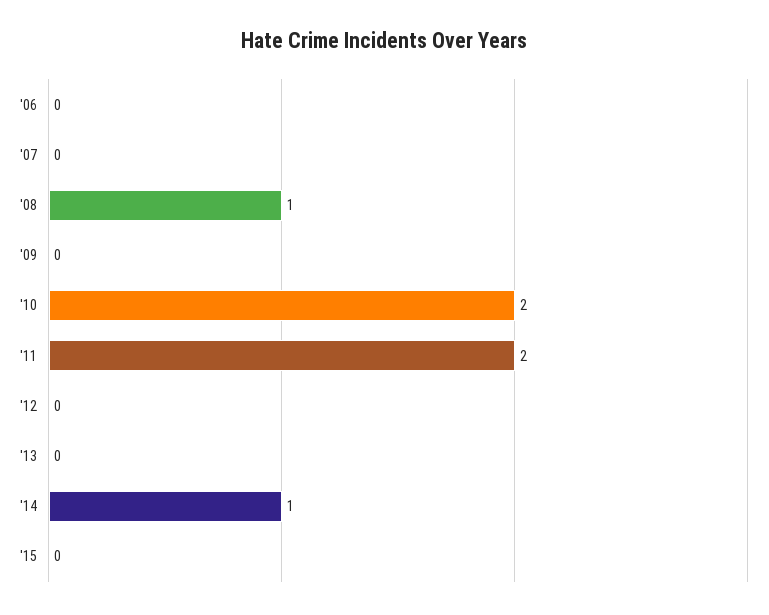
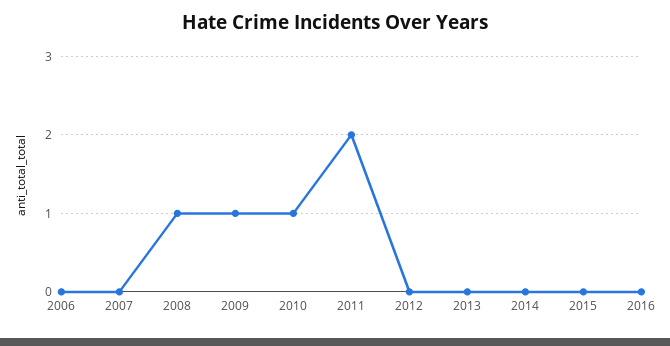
'09: 0 -> 1
'10: 2 -> 1
'14: 1 -> 0
2016: none -> 0

